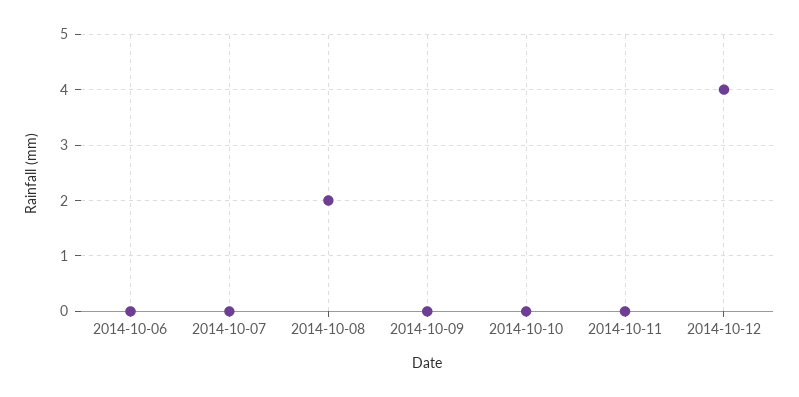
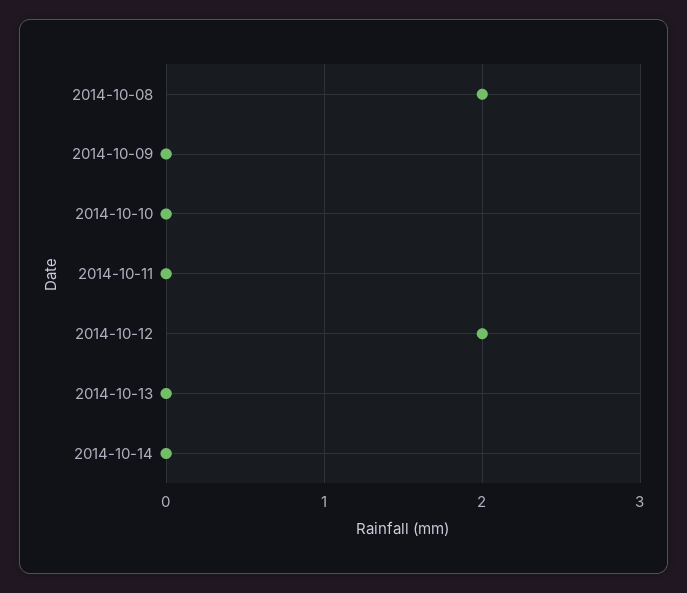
2014-10-06: 0 -> none
2014-10-07: 0 -> none
2014-10-12: 4 -> 2
2014-10-13: none -> 0
2014-10-14: none -> 0

